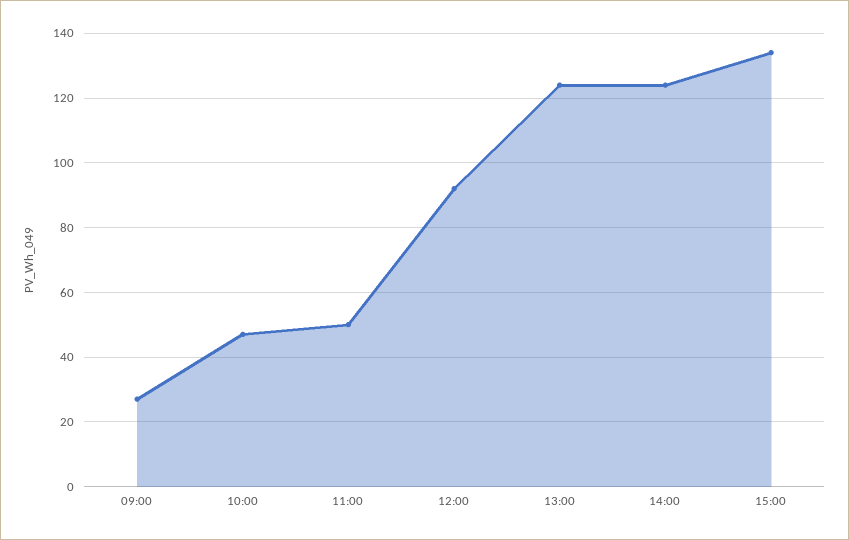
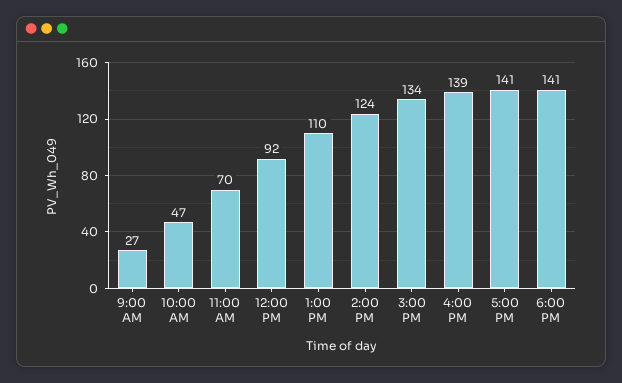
11:00: 50 -> 70
13:00: 125 -> 110
4:00 PM: none -> 139
5:00 PM: none -> 141
6:00 PM: none -> 141

